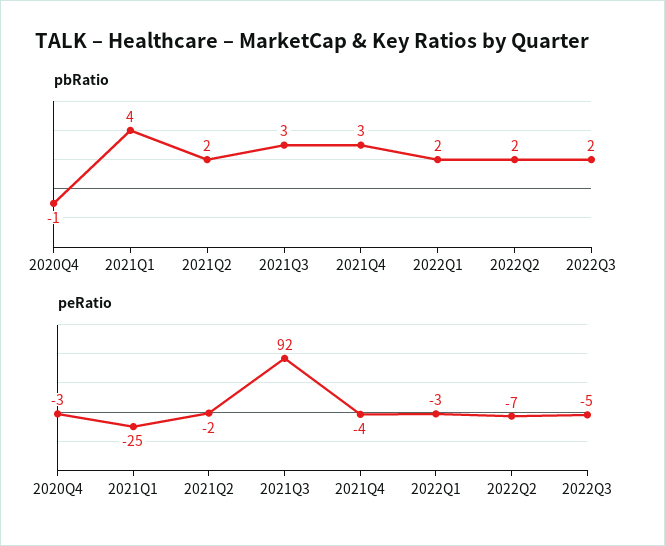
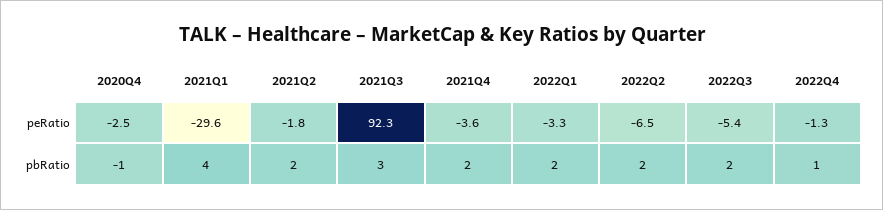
pbRatio, 2021Q4: 3 -> 2
peRatio, 2021Q1: -25 -> -29.6
peRatio, 2022Q4: none -> -1.3
pbRatio, 2022Q4: none -> 1

